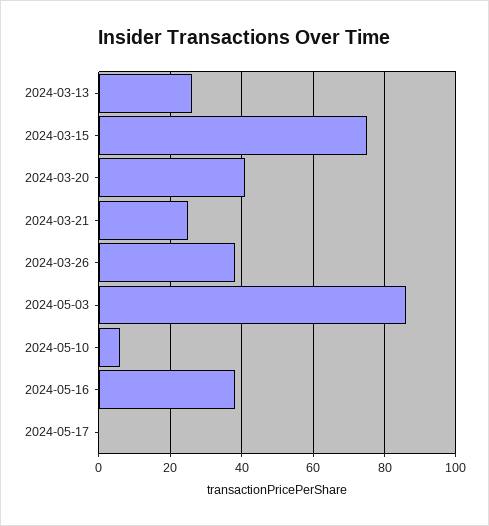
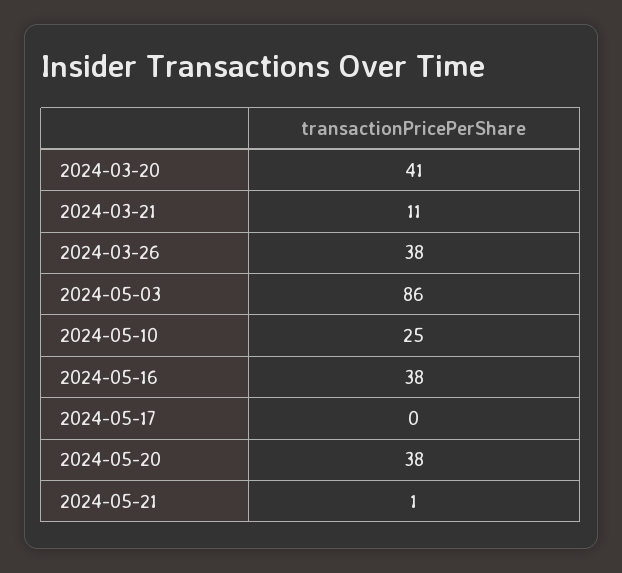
2024-03-13: 25 -> none
2024-03-15: 75 -> none
2024-03-21: 25 -> 11
2024-05-10: 5 -> 25
2024-05-20: none -> 38
2024-05-21: none -> 1

